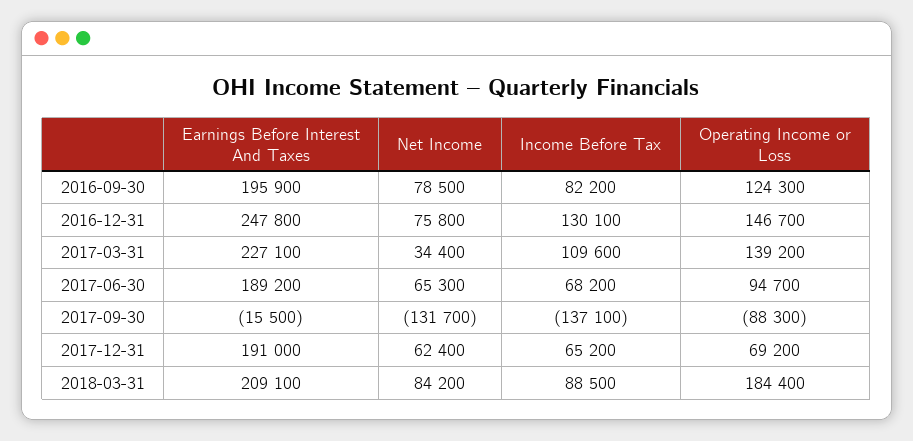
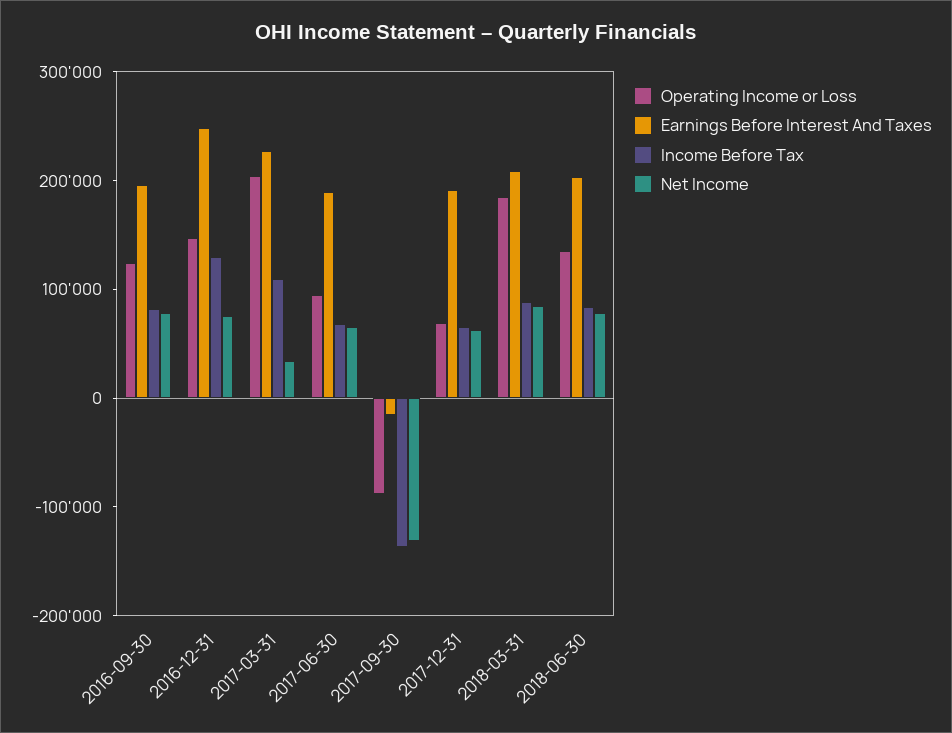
Operating Income or Loss, 2017-03-31: 139200 -> 200000
Operating Income or Loss, 2018-06-30: none -> 140000
Earnings Before Interest And Taxes, 2018-06-30: none -> 200000
Income Before Tax, 2018-06-30: none -> 80000
Net Income, 2018-06-30: none -> 80000

